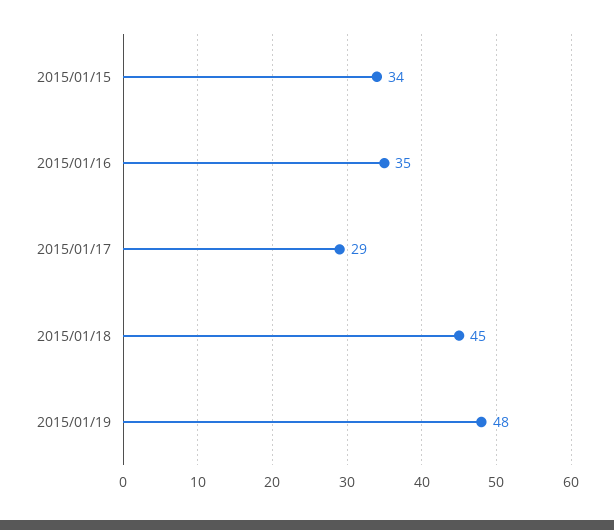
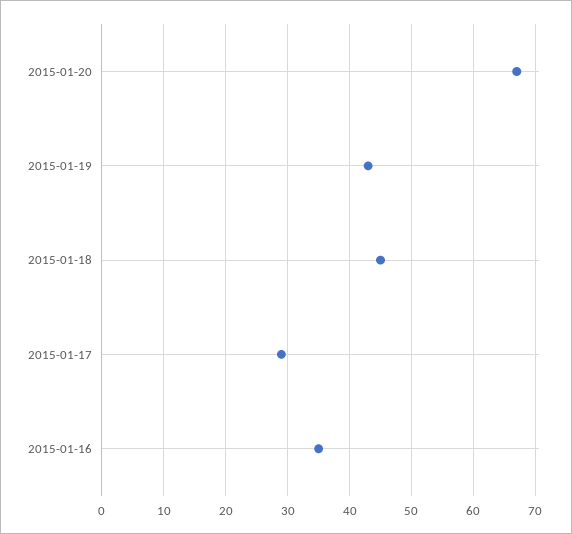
2015/01/15: 34 -> none
2015/01/19: 48 -> 43
2015-01-20: none -> 67

